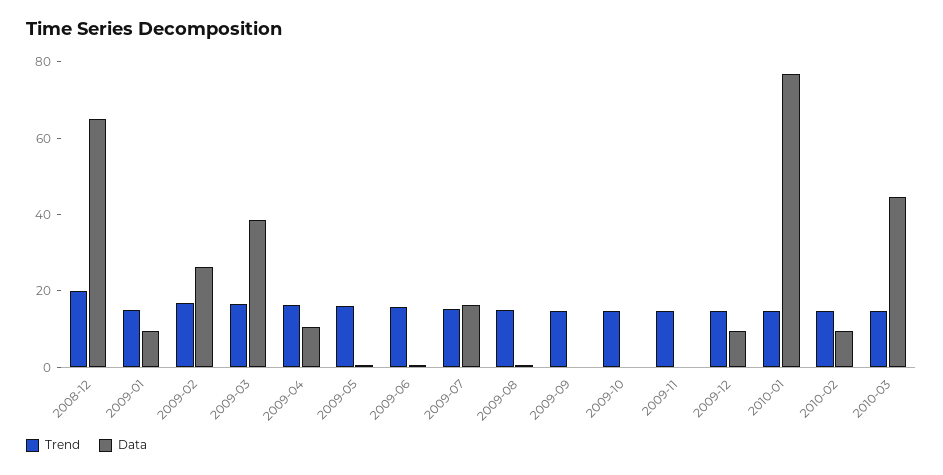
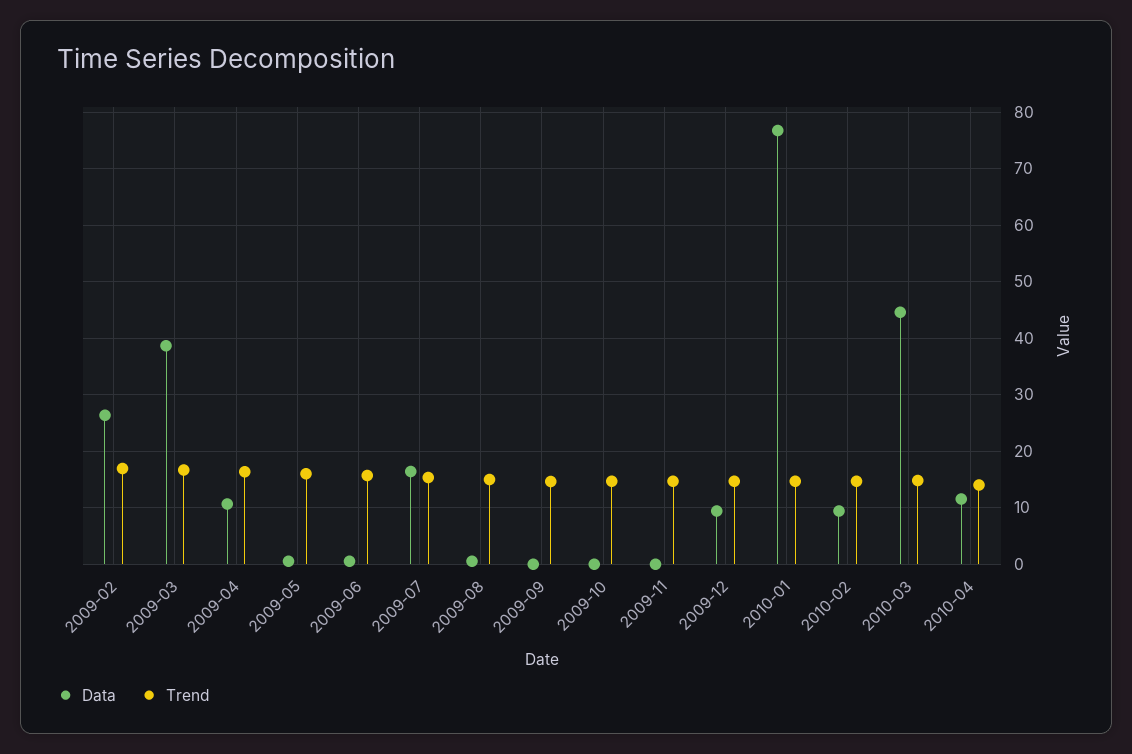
Trend, 2008-12: 20 -> none
Data, 2008-12: 65 -> none
Trend, 2009-01: 15 -> none
Data, 2009-01: 10 -> none
Data, 2010-04: none -> 12
Trend, 2010-04: none -> 14

